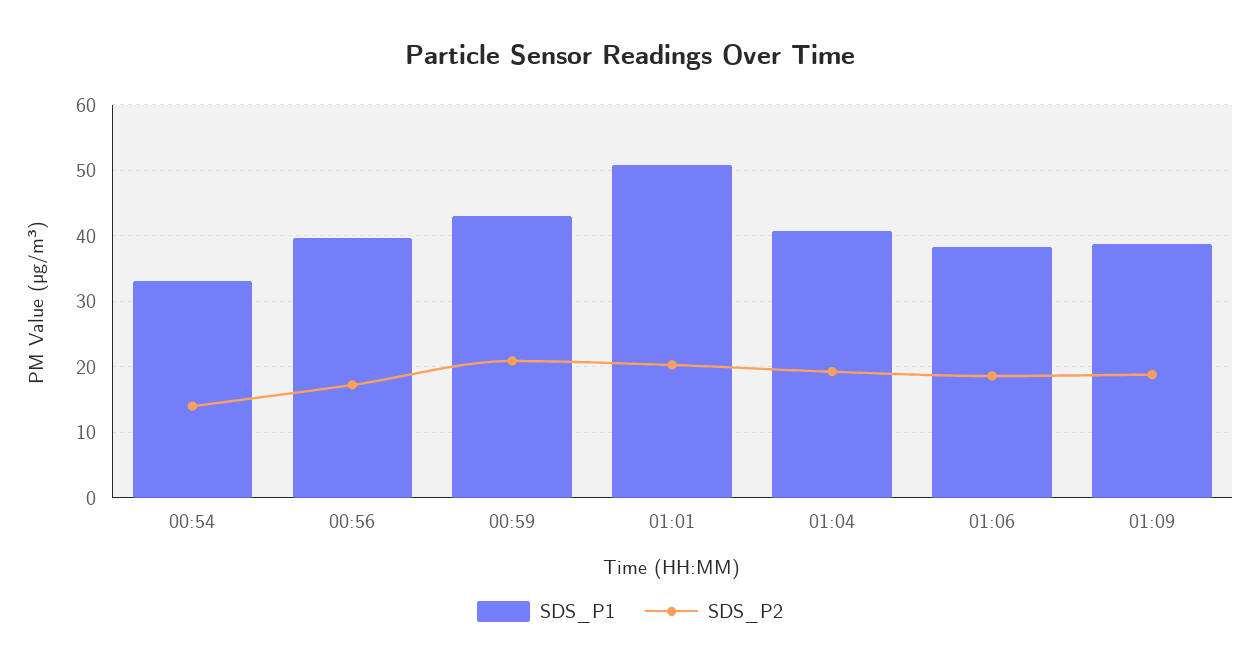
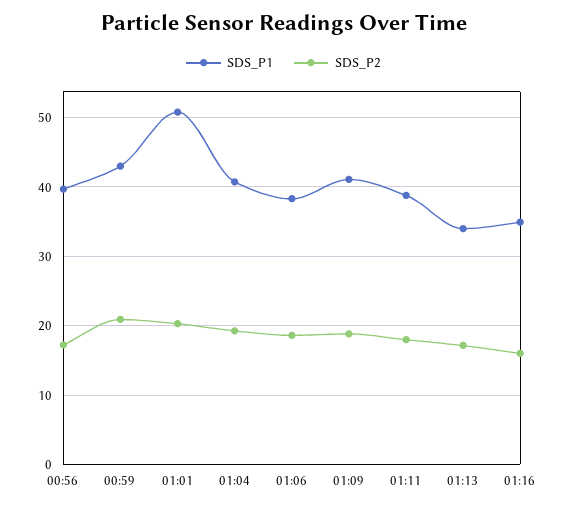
SDS_P1, 00:54: 33 -> none
SDS_P2, 00:54: 14 -> none
SDS_P1, 01:09: 39 -> 41
SDS_P1, 01:11: none -> 39
SDS_P2, 01:11: none -> 18
SDS_P1, 01:13: none -> 34
SDS_P2, 01:13: none -> 17
SDS_P1, 01:16: none -> 35
SDS_P2, 01:16: none -> 16

